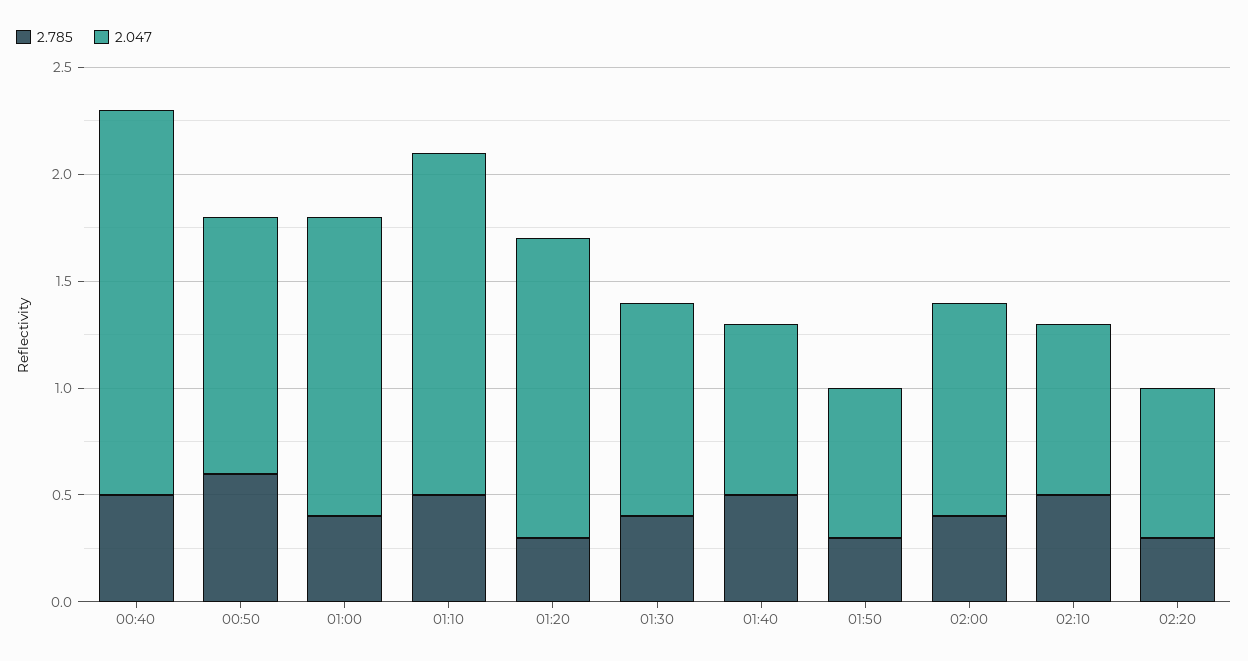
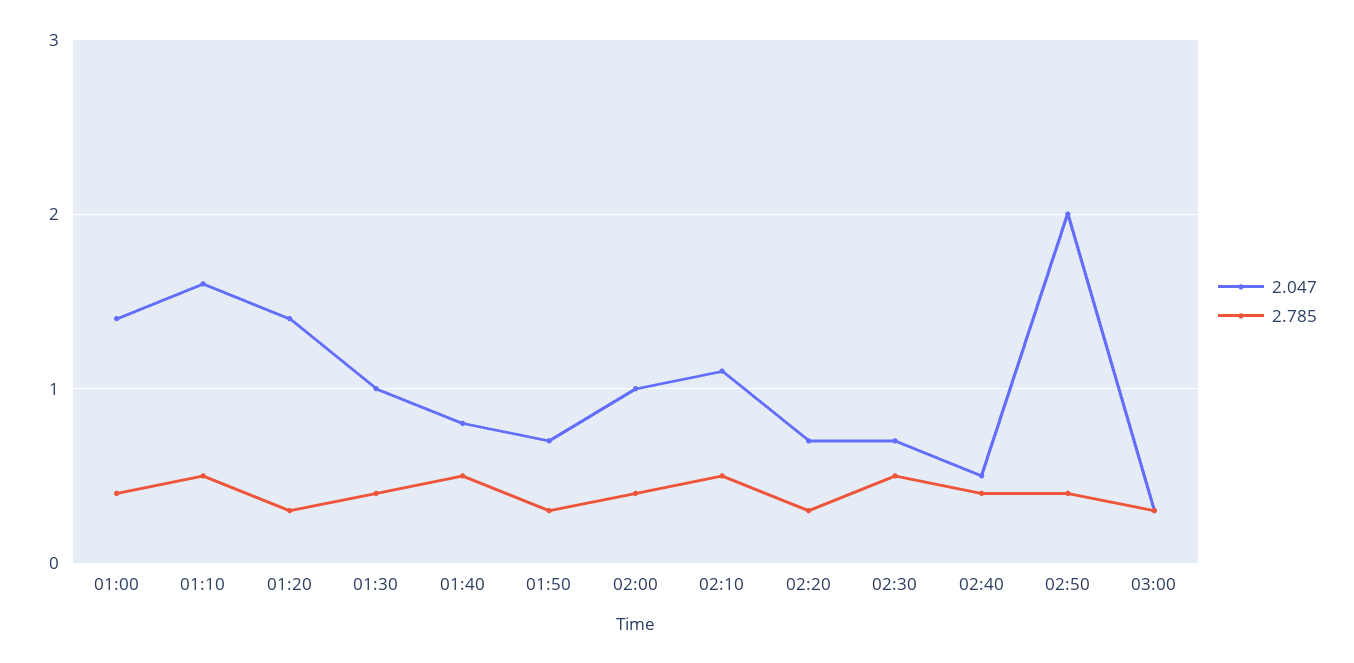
2.785, 00:40: 0.5 -> none
2.047, 00:40: 1.8 -> none
2.785, 00:50: 0.6 -> none
2.047, 00:50: 1.2 -> none
2.047, 02:10: 0.8 -> 1.1
2.047, 02:30: none -> 0.7
2.785, 02:30: none -> 0.5
2.047, 02:40: none -> 0.5
2.785, 02:40: none -> 0.4
2.047, 02:50: none -> 2
2.785, 02:50: none -> 0.4
2.047, 03:00: none -> 0.3
2.785, 03:00: none -> 0.3

